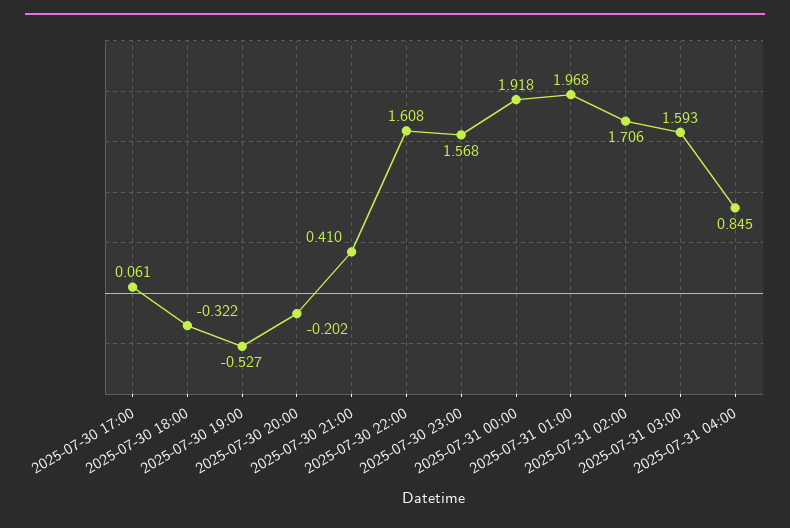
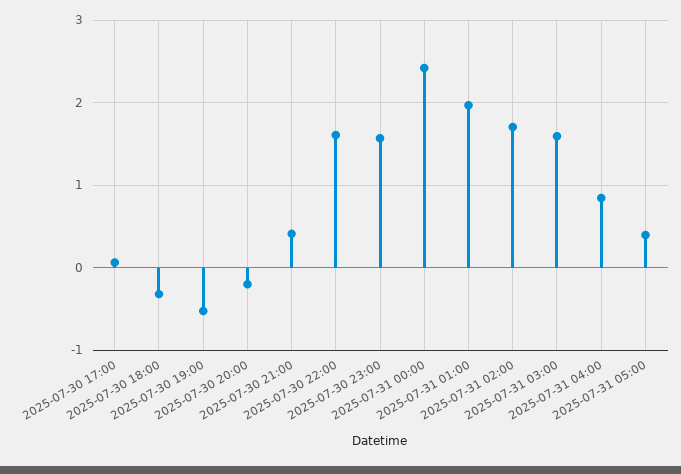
2025-07-31 00:00: 1.918 -> 2.4
2025-07-31 05:00: none -> 0.4

